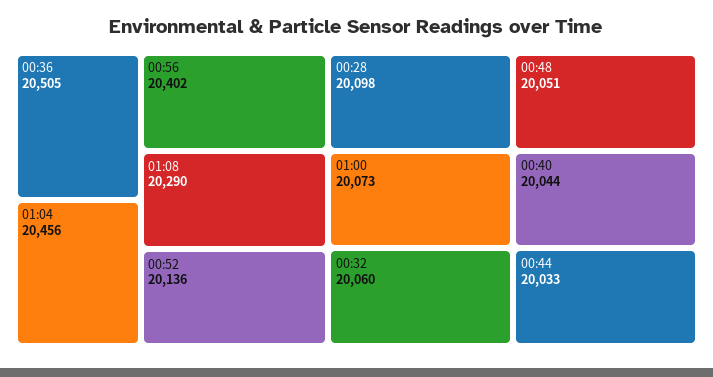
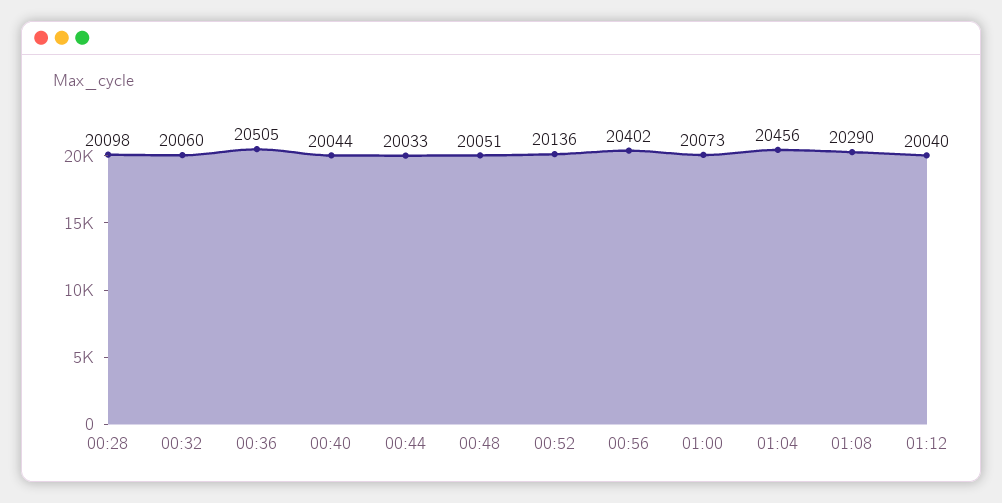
01:12: none -> 20040

